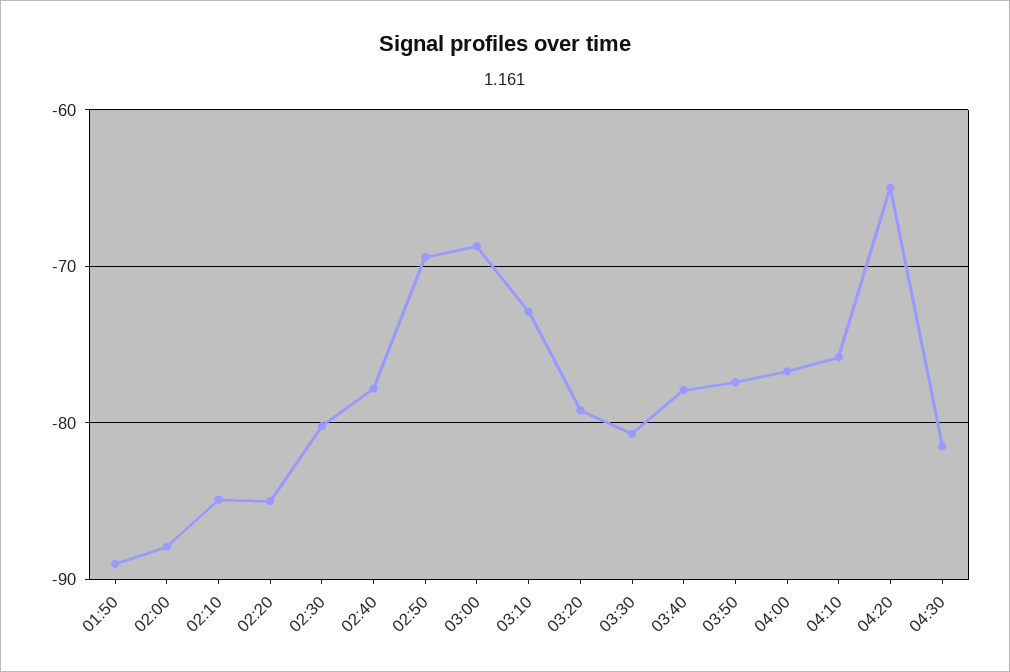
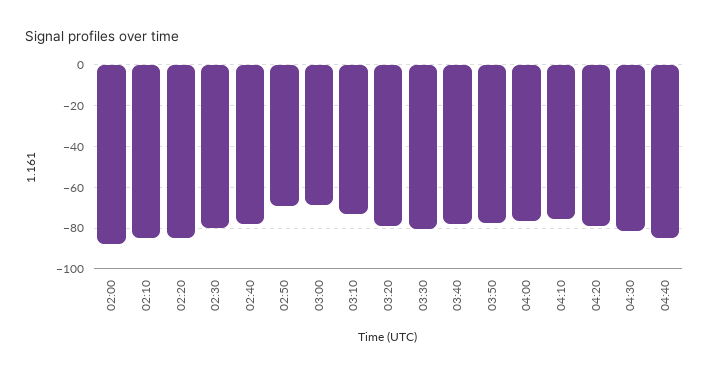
01:50: -89 -> none
04:20: -65 -> -80
04:40: none -> -85

